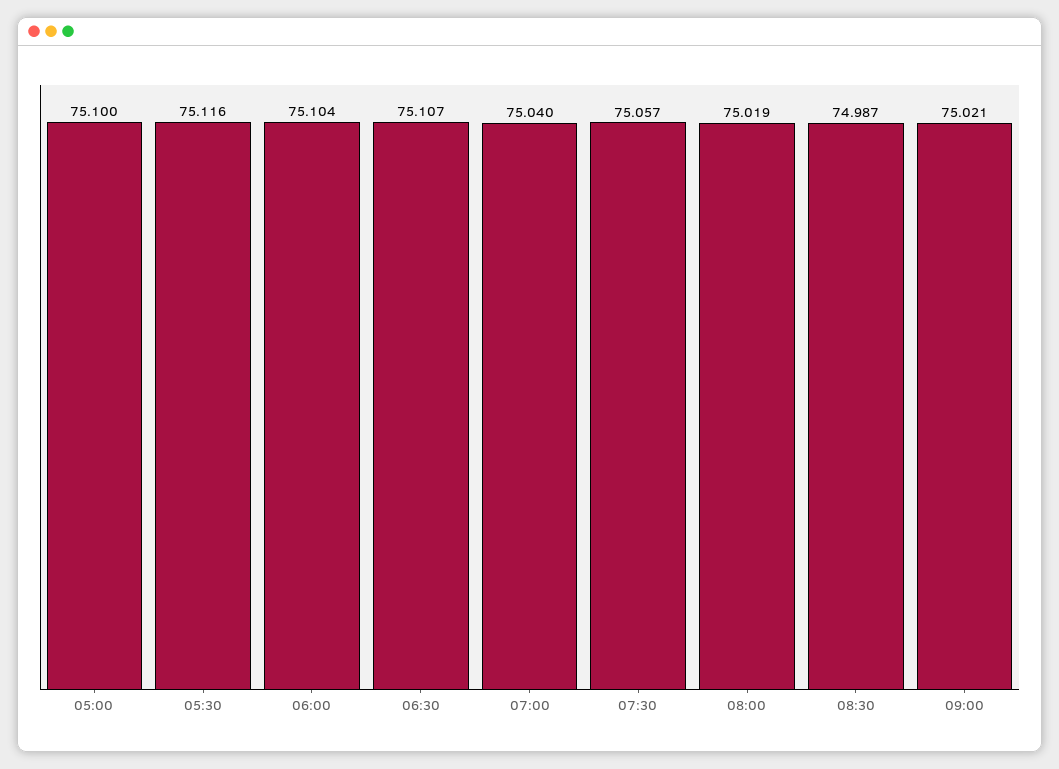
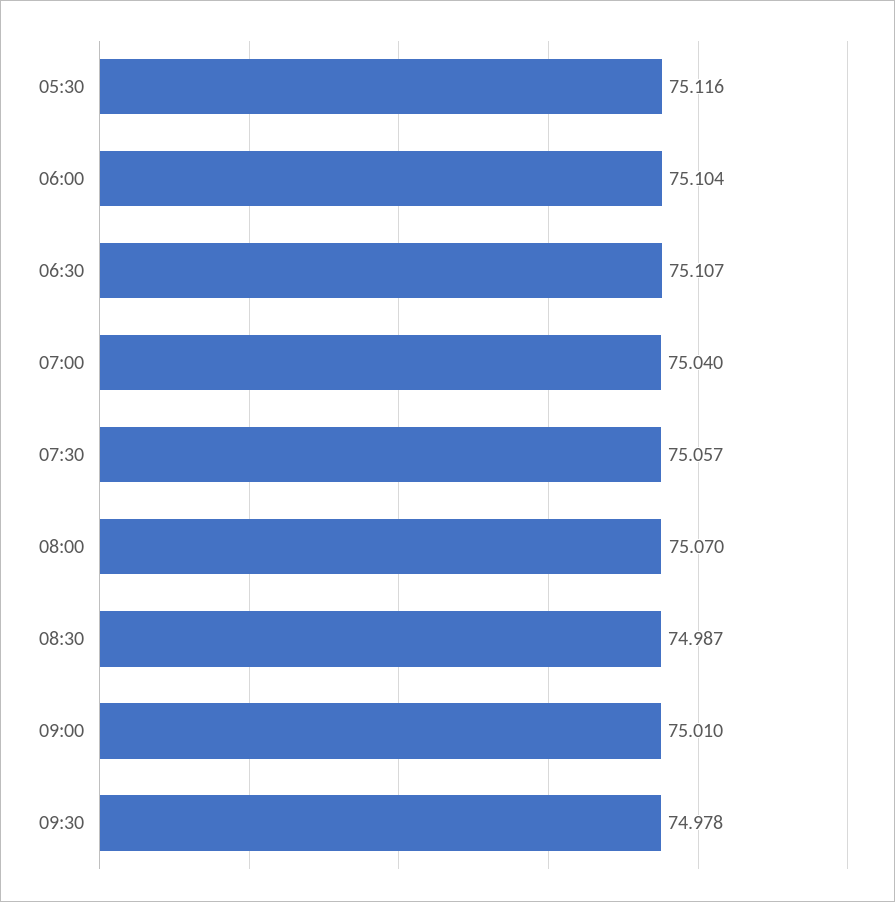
05:00: 75.1 -> none
08:00: 75.019 -> 75.07
09:00: 75.021 -> 75.01
09:30: none -> 74.978

